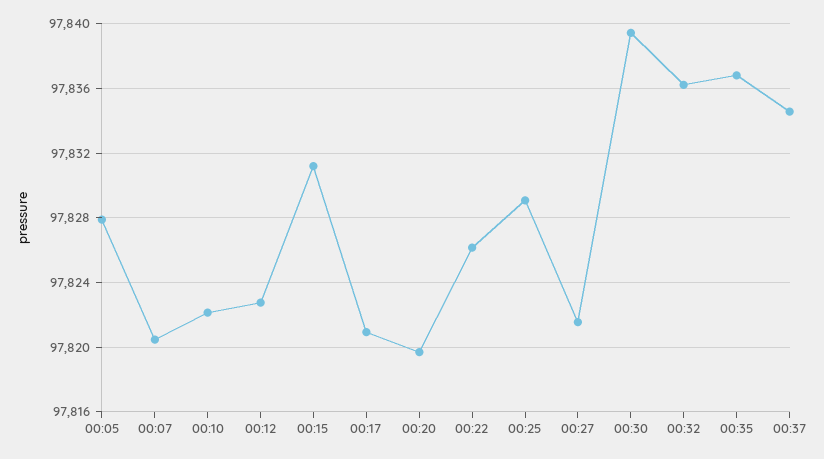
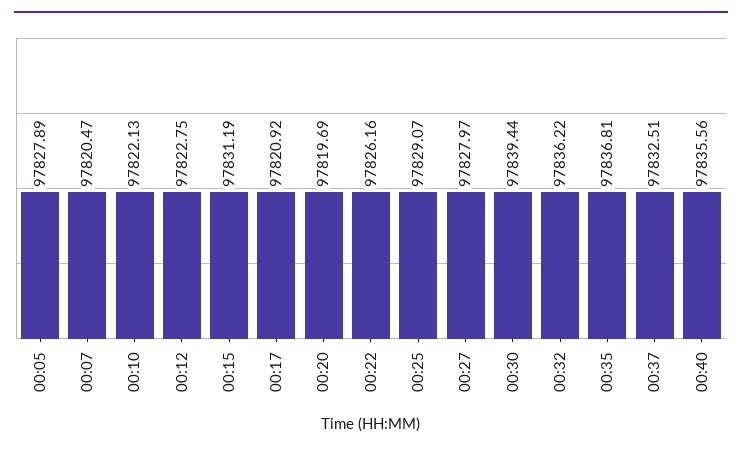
00:27: 97821.5 -> 97827.97
00:37: 97834.5 -> 97832.51
00:40: none -> 97835.56

